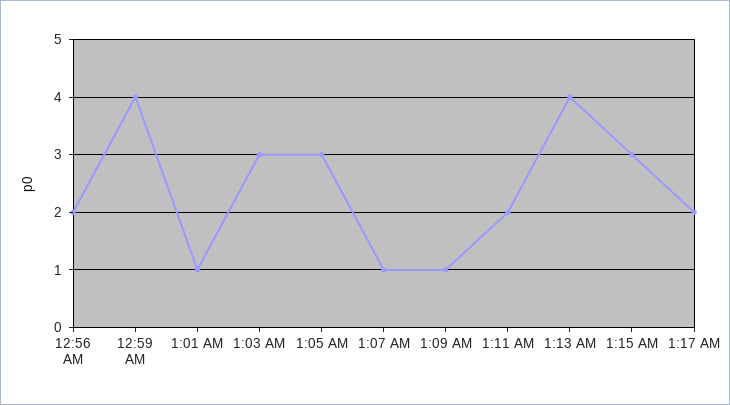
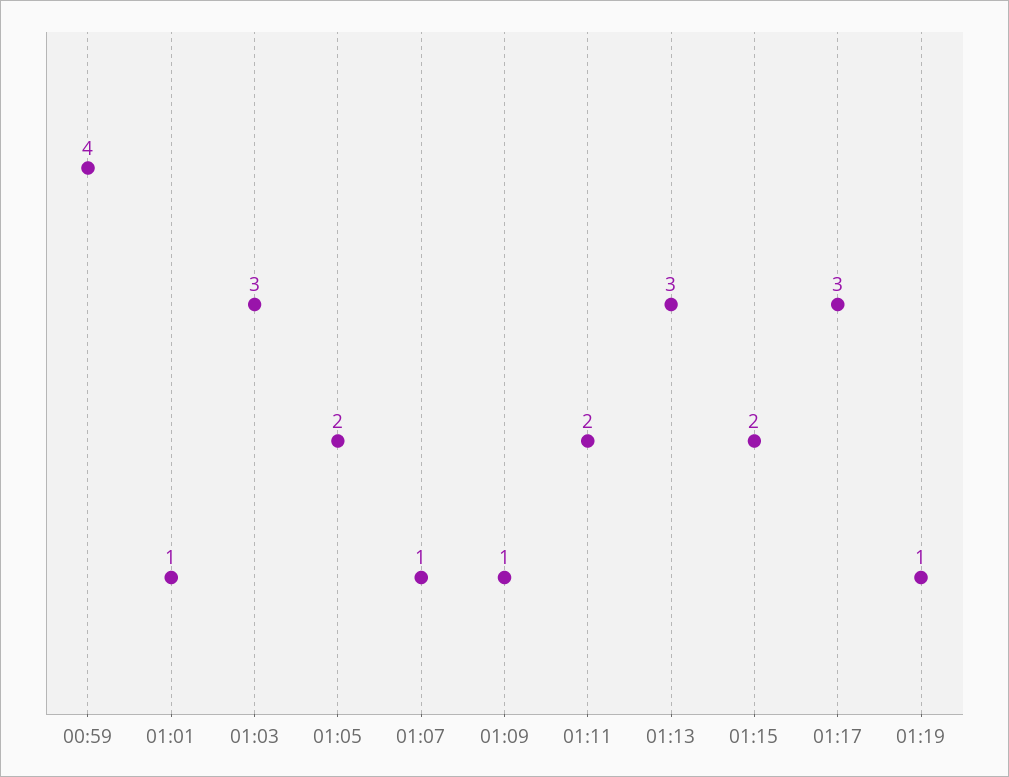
12:56 AM: 2 -> none
1:05 AM: 3 -> 2
1:13 AM: 4 -> 3
1:15 AM: 3 -> 2
1:17 AM: 2 -> 3
01:19: none -> 1

